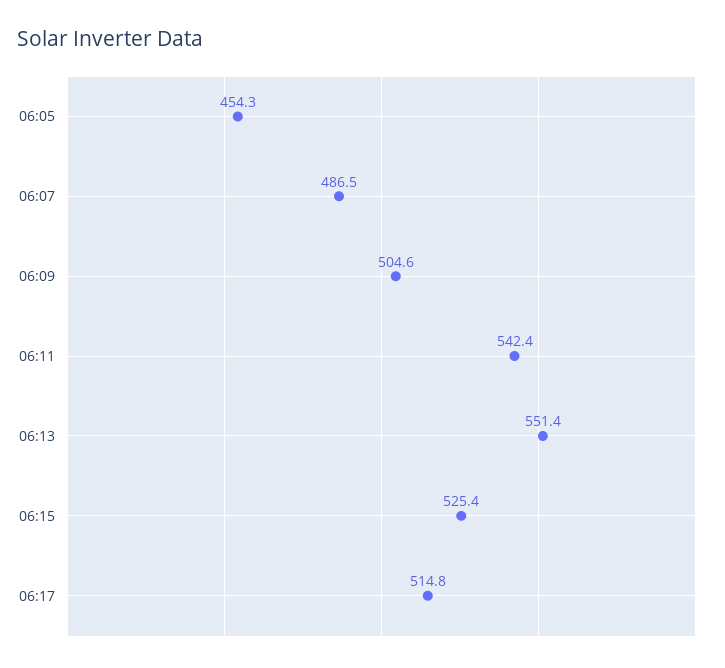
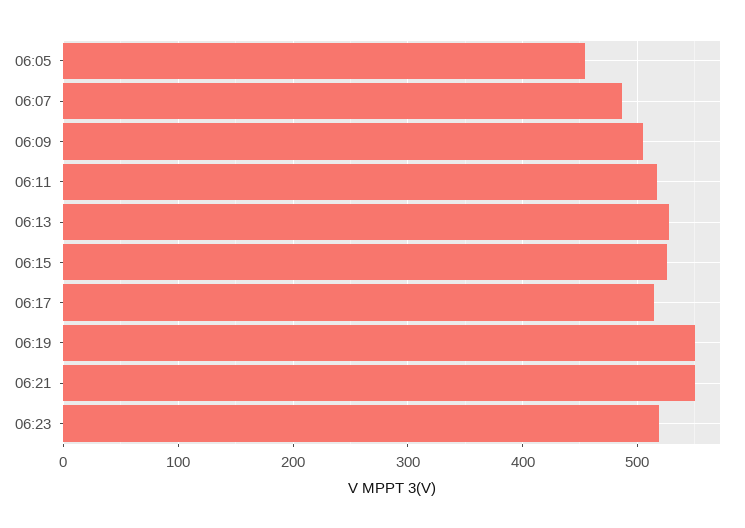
06:11: 542.4 -> 520
06:13: 551.4 -> 530
06:19: none -> 550
06:21: none -> 550
06:23: none -> 520

